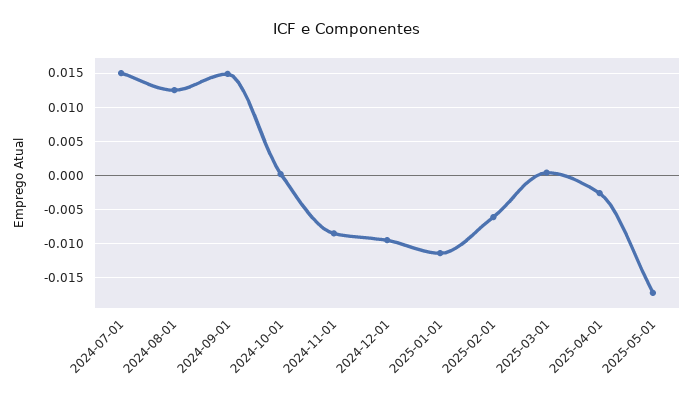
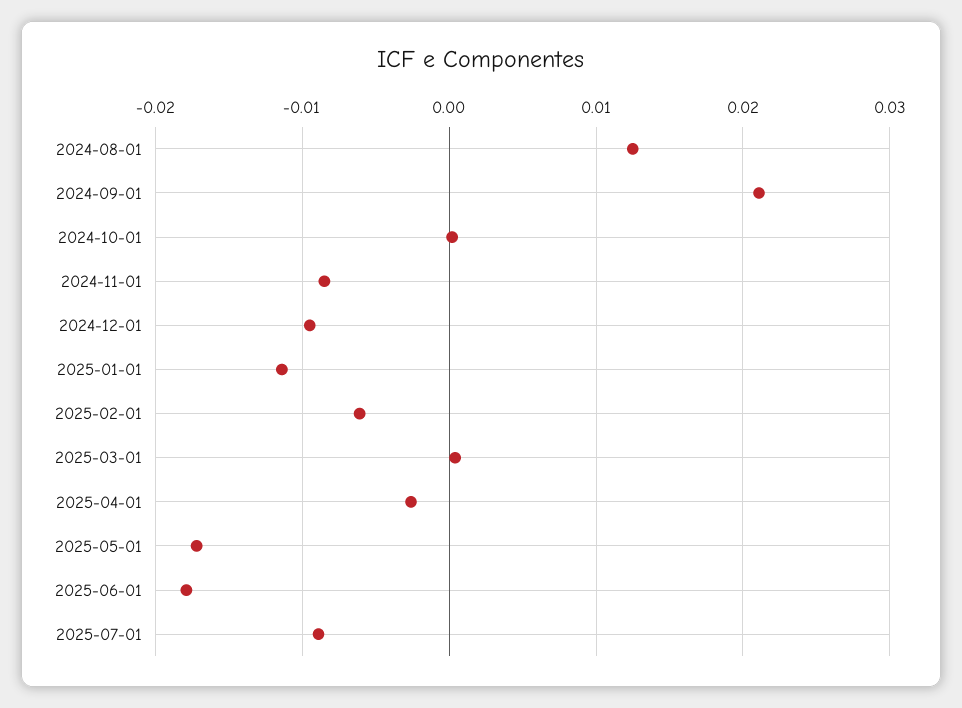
2024-07-01: 0.015 -> none
2024-09-01: 0.015 -> 0.021
2025-06-01: none -> -0.018
2025-07-01: none -> -0.009

